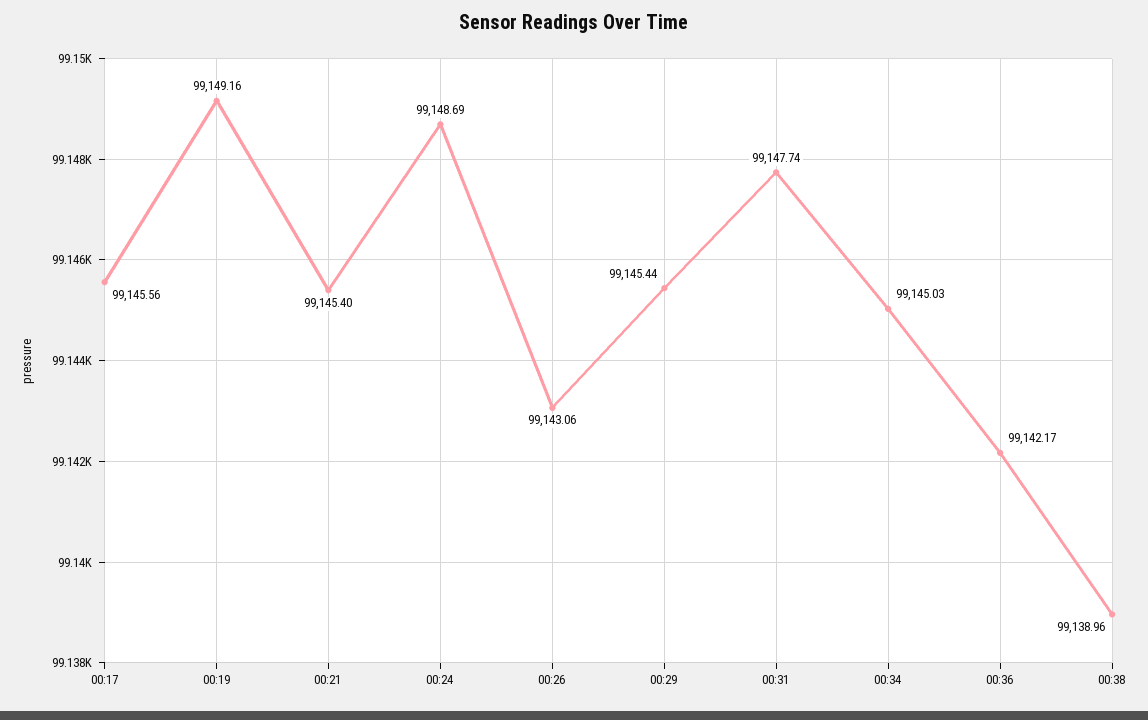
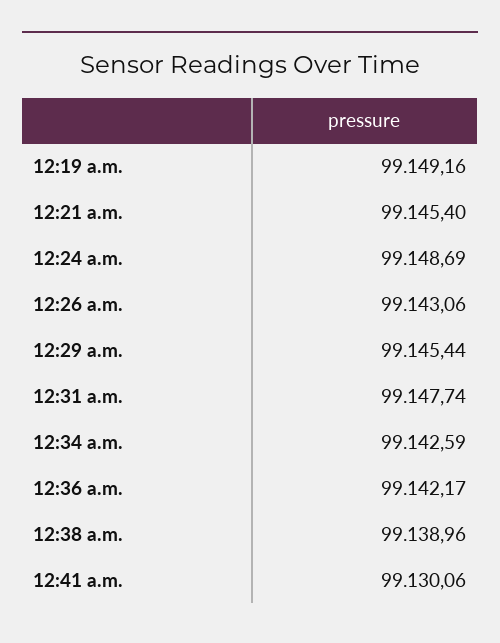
00:17: 99145.56 -> none
00:34: 99145.03 -> 99142.59
12:41 a.m.: none -> 99130.06

